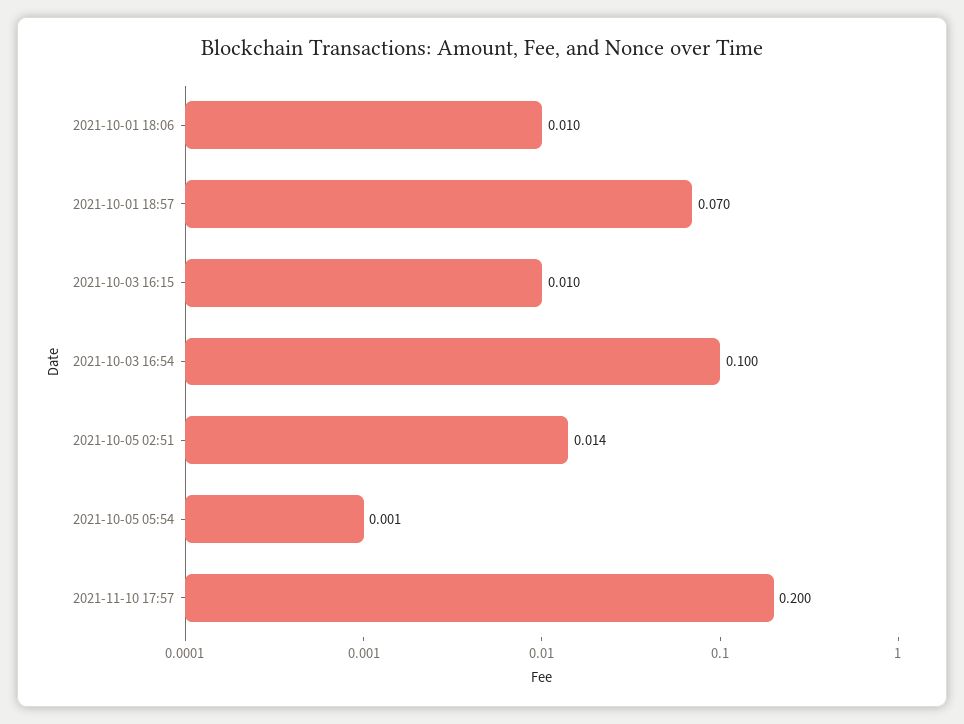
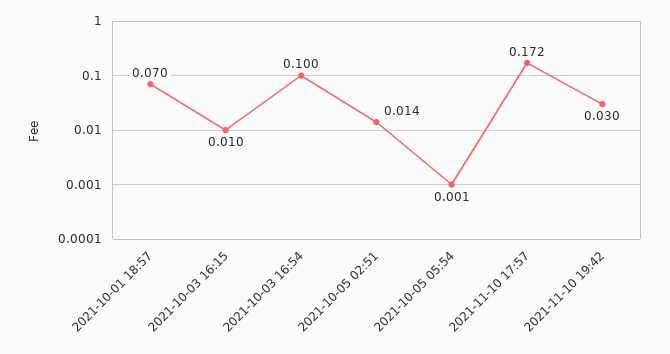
2021-10-01 18:06: 0.01 -> none
2021-11-10 17:57: 0.2 -> 0.172
2021-11-10 19:42: none -> 0.03

